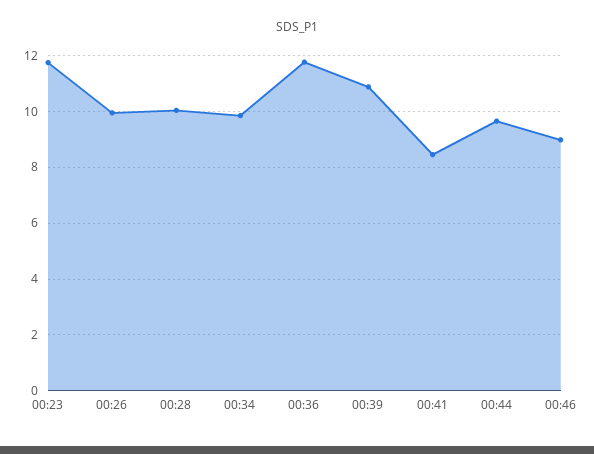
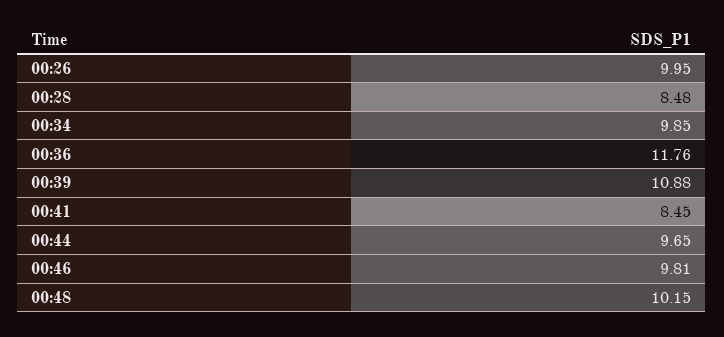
00:23: 11.75 -> none
00:28: 10 -> 8.48
00:46: 9 -> 9.81
00:48: none -> 10.15

